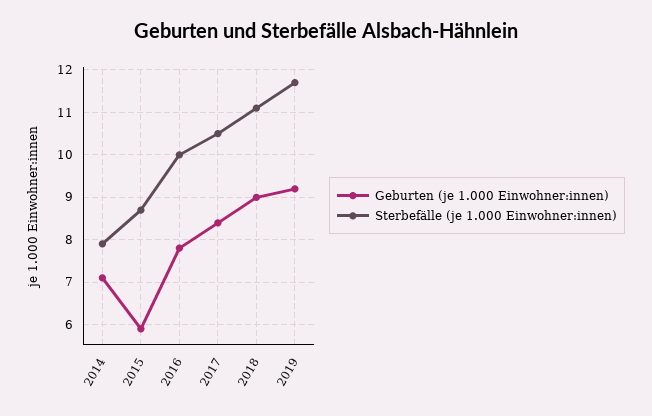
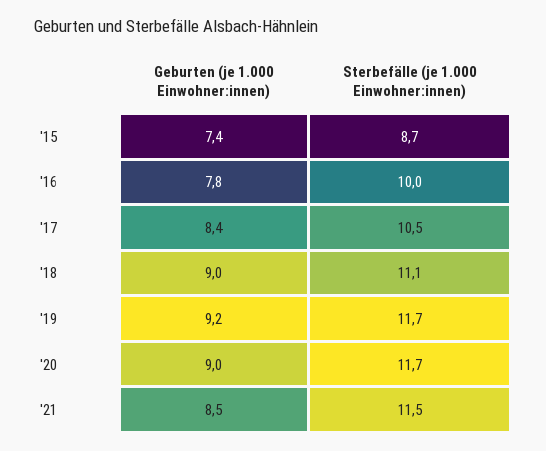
Geburten (je 1.000 Einwohner:innen), 2014: 7 -> none
Sterbefälle (je 1.000 Einwohner:innen), 2014: 8 -> none
Geburten (je 1.000 Einwohner:innen), 2015: 6 -> 7.4
Geburten (je 1.000 Einwohner:innen), '20: none -> 9
Sterbefälle (je 1.000 Einwohner:innen), '20: none -> 11.7
Geburten (je 1.000 Einwohner:innen), '21: none -> 8.5
Sterbefälle (je 1.000 Einwohner:innen), '21: none -> 11.5

